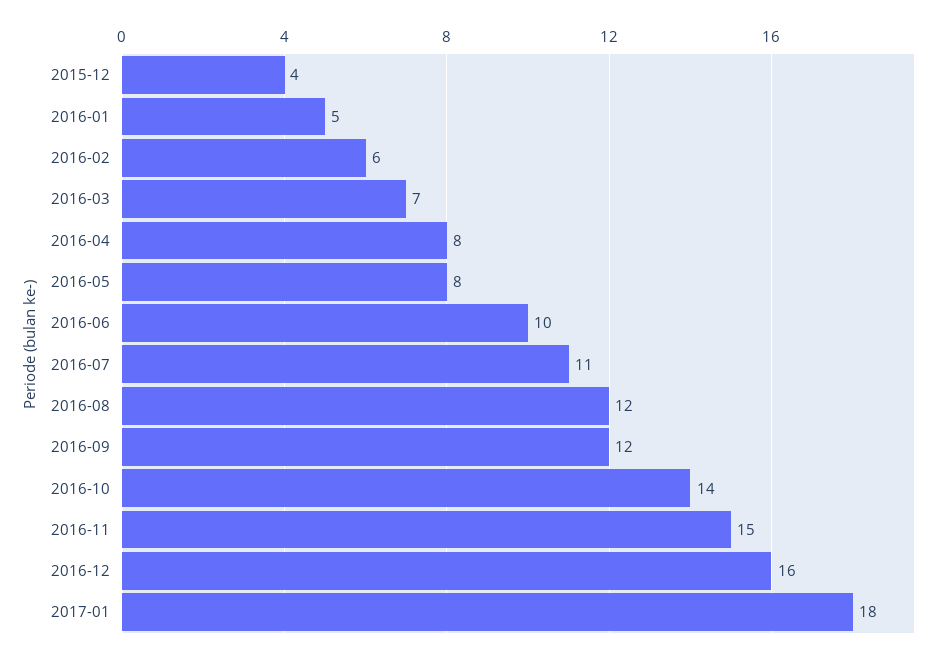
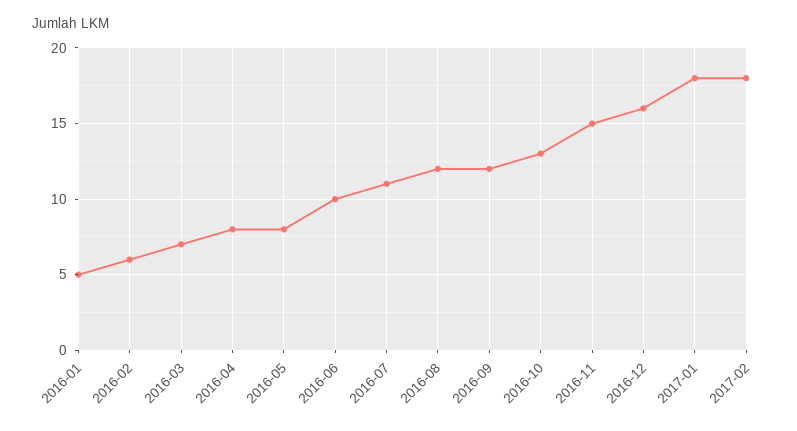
2015-12: 4 -> none
2016-10: 14 -> 13
2017-02: none -> 18

